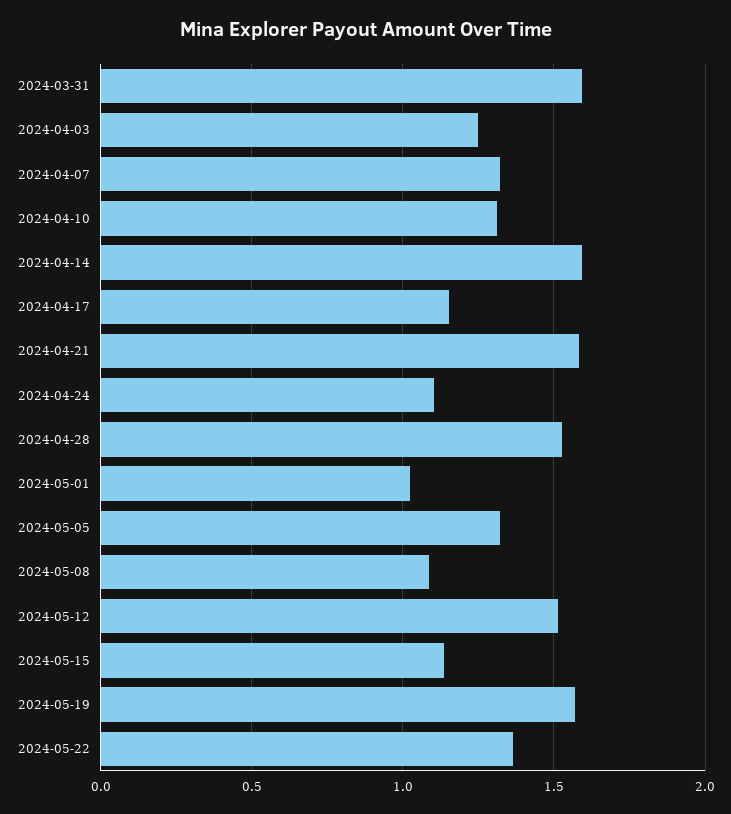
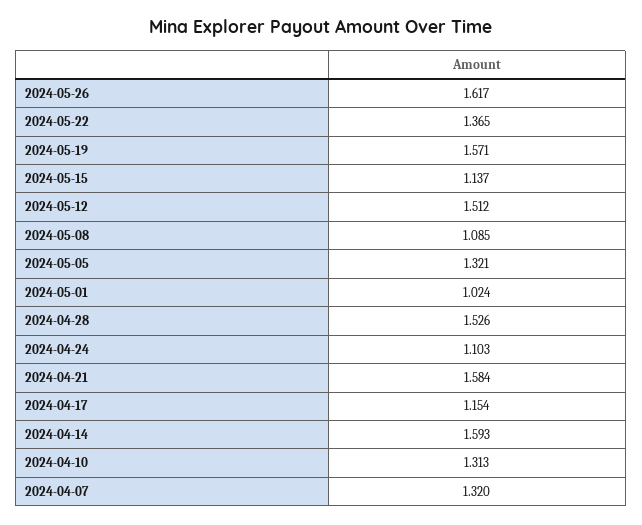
2024-03-31: 1.6 -> none
2024-04-03: 1.25 -> none
2024-05-26: none -> 1.617

